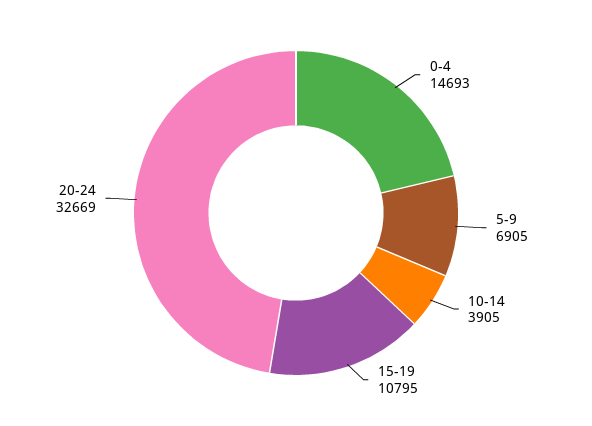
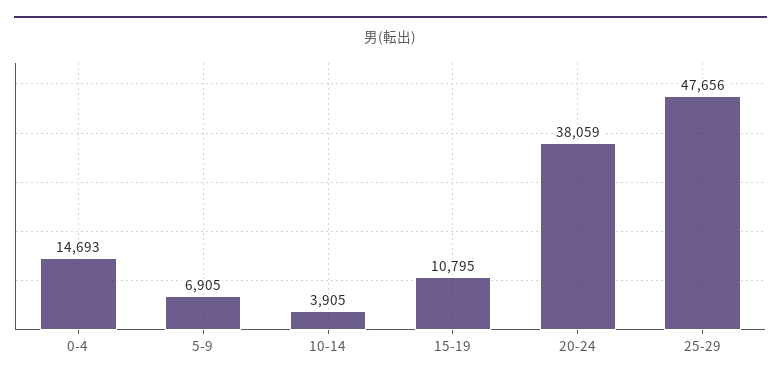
20-24: 32669 -> 38059
25-29: none -> 47656

